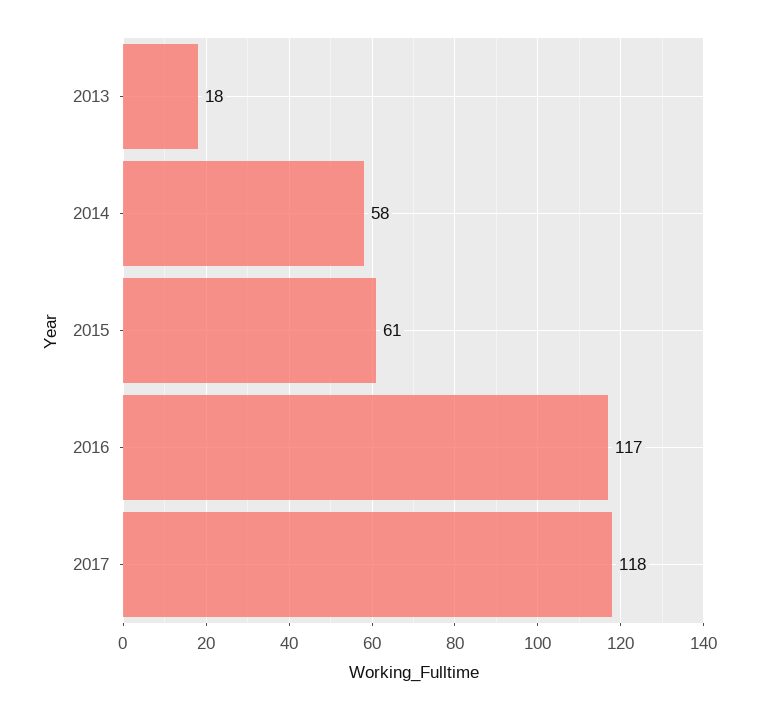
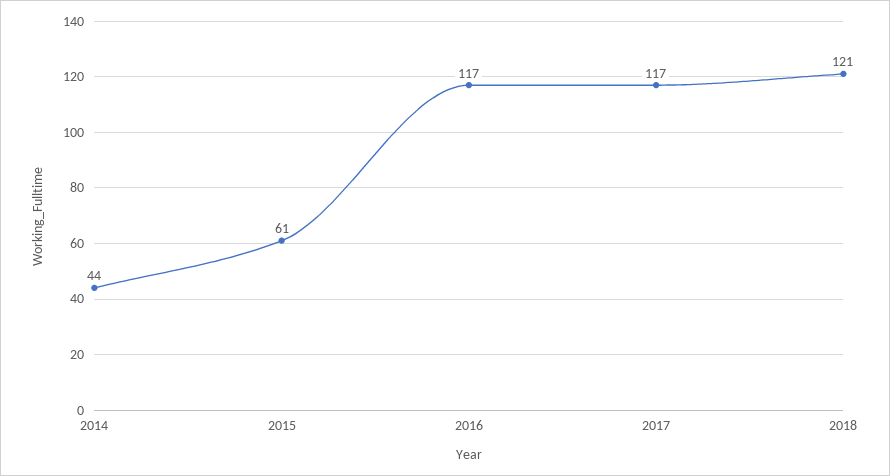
2013: 18 -> none
2014: 58 -> 44
2017: 118 -> 117
2018: none -> 121

